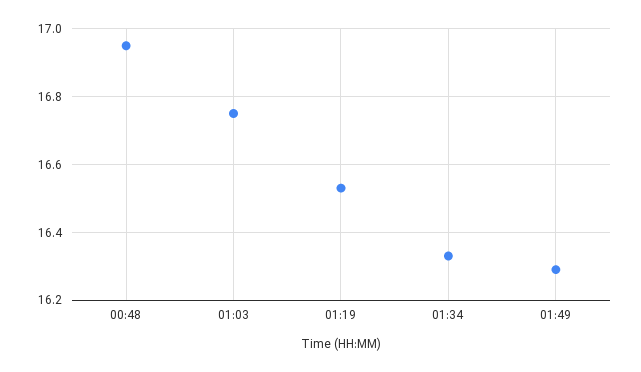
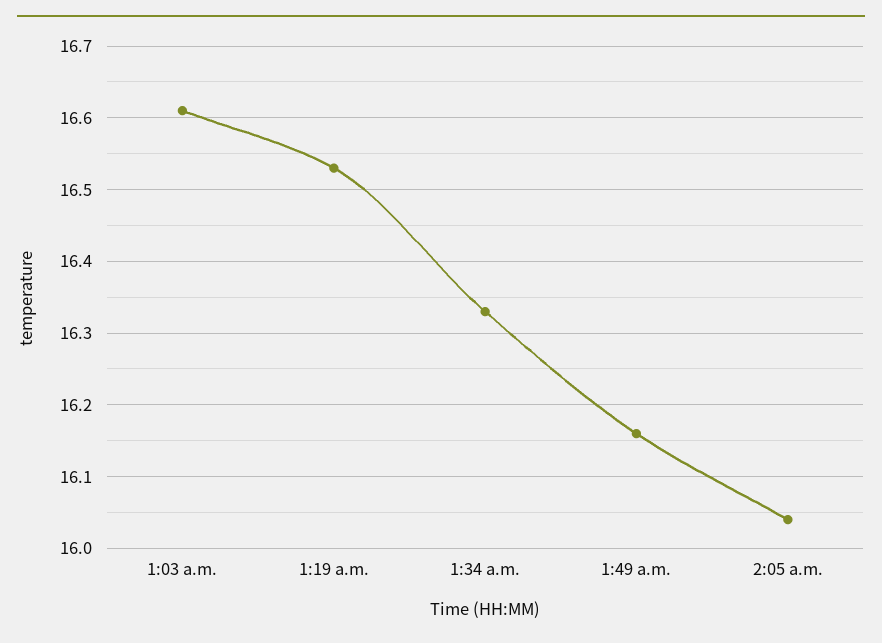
00:48: 16.95 -> none
01:03: 16.75 -> 16.61
01:49: 16.3 -> 16.16
2:05 a.m.: none -> 16.04

